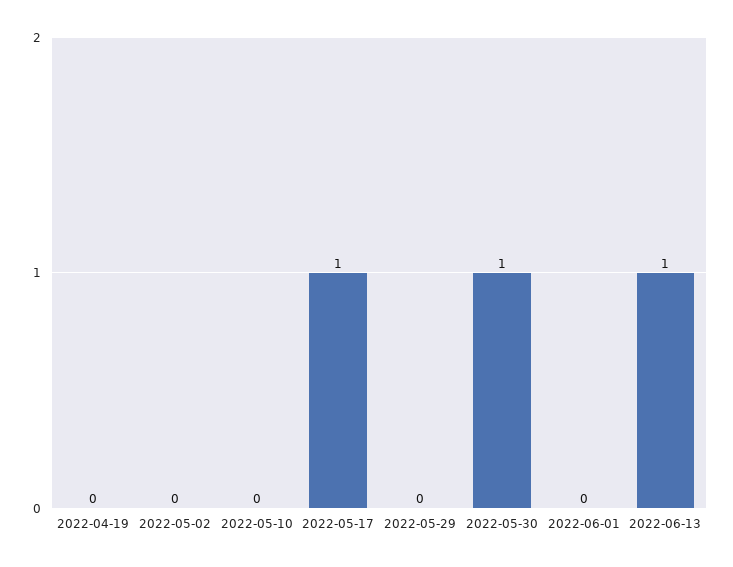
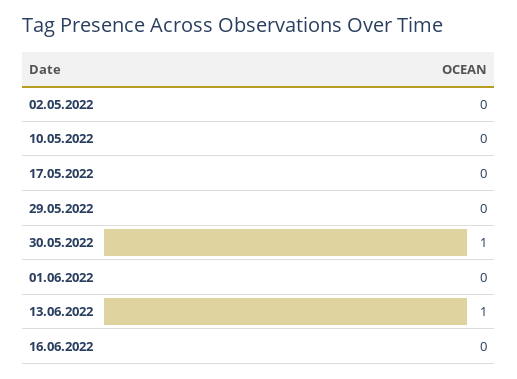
2022-04-19: 0 -> none
2022-05-17: 1 -> 0
16.06.2022: none -> 0

